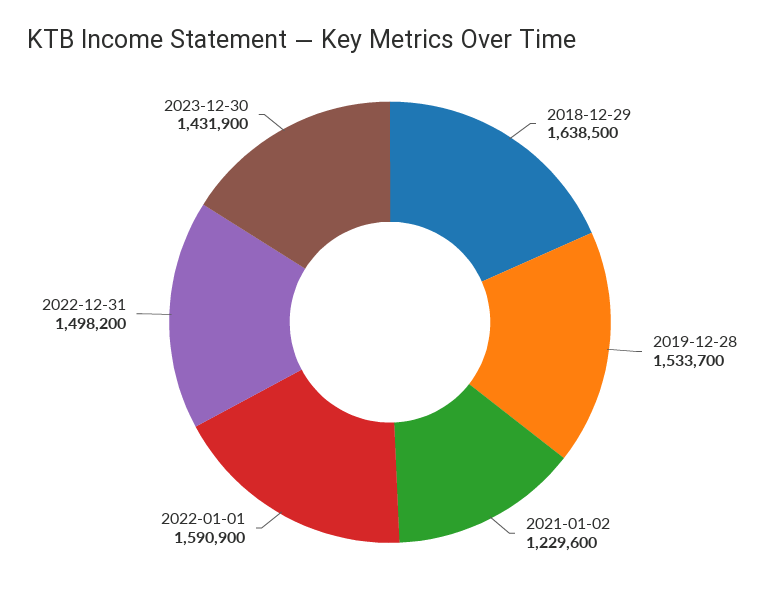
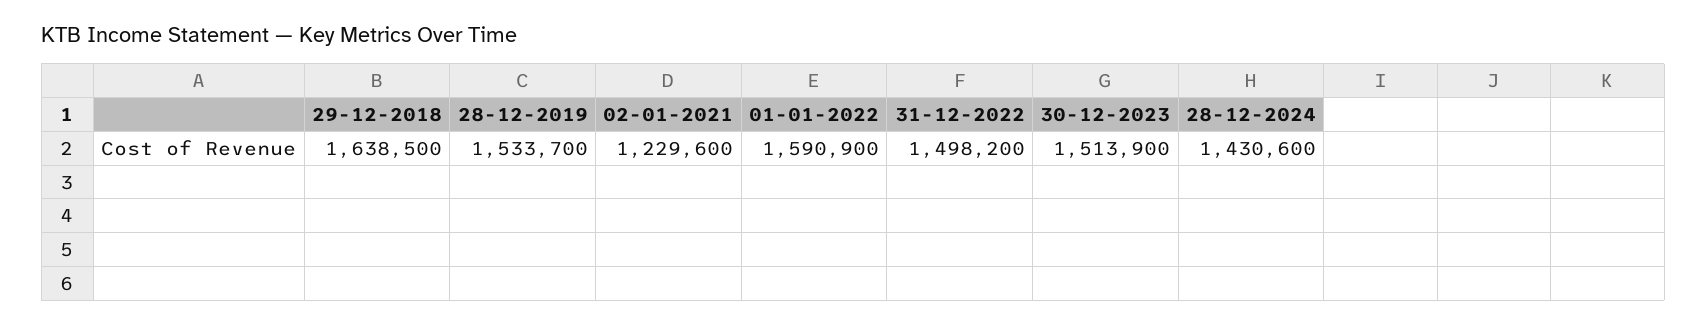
2023-12-30: 1431900 -> 1513900
28-12-2024: none -> 1430600

